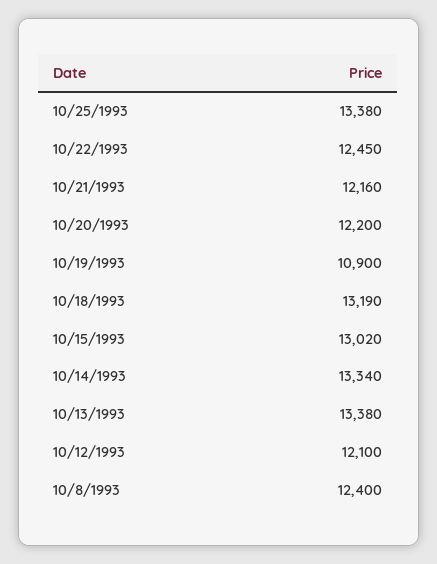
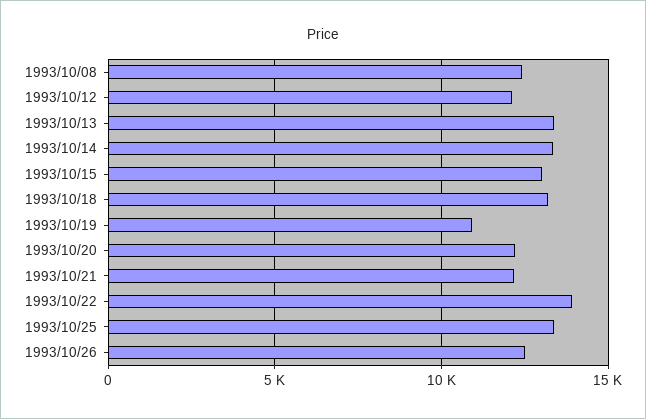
10/22/1993: 12450 -> 14000
1993/10/26: none -> 12500

